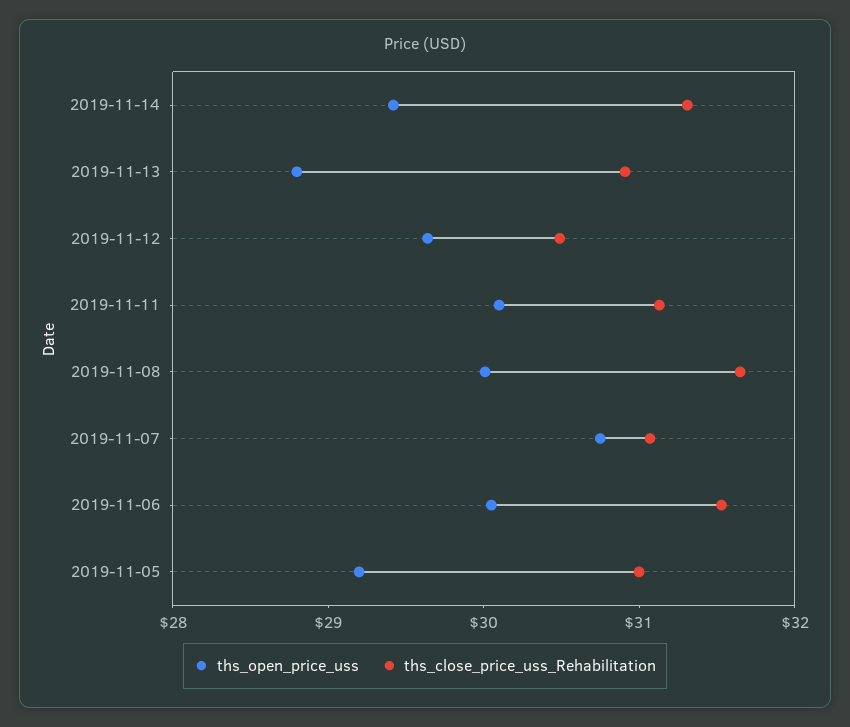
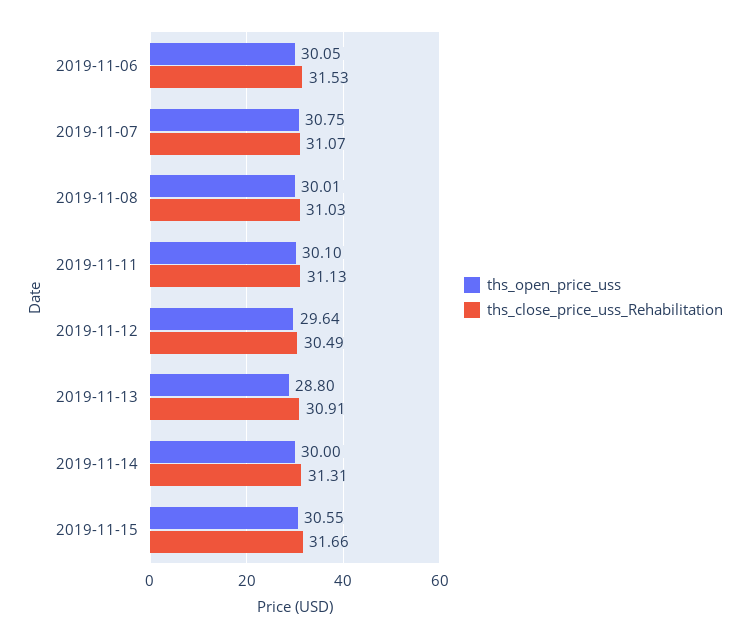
ths_open_price_uss, 2019-11-14: 29.4 -> 30
ths_close_price_uss_Rehabilitation, 2019-11-08: 31.6 -> 31.03
ths_open_price_uss, 2019-11-05: 29.2 -> none
ths_close_price_uss_Rehabilitation, 2019-11-05: 31 -> none
ths_open_price_uss, 2019-11-15: none -> 30.55
ths_close_price_uss_Rehabilitation, 2019-11-15: none -> 31.66

